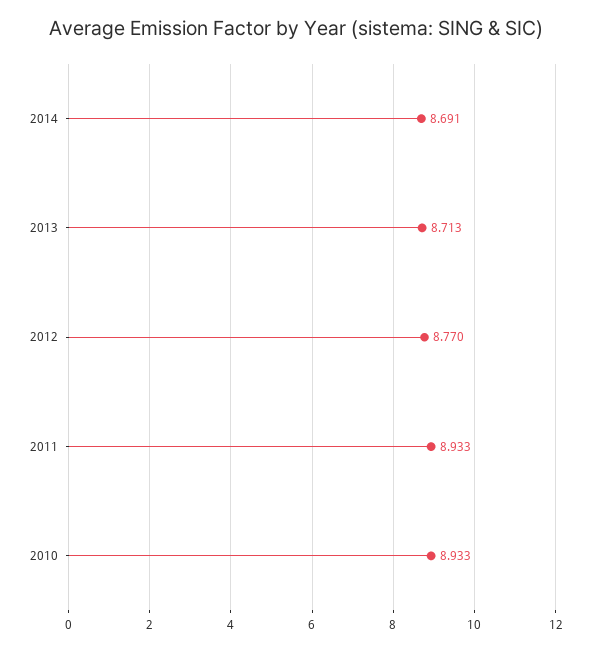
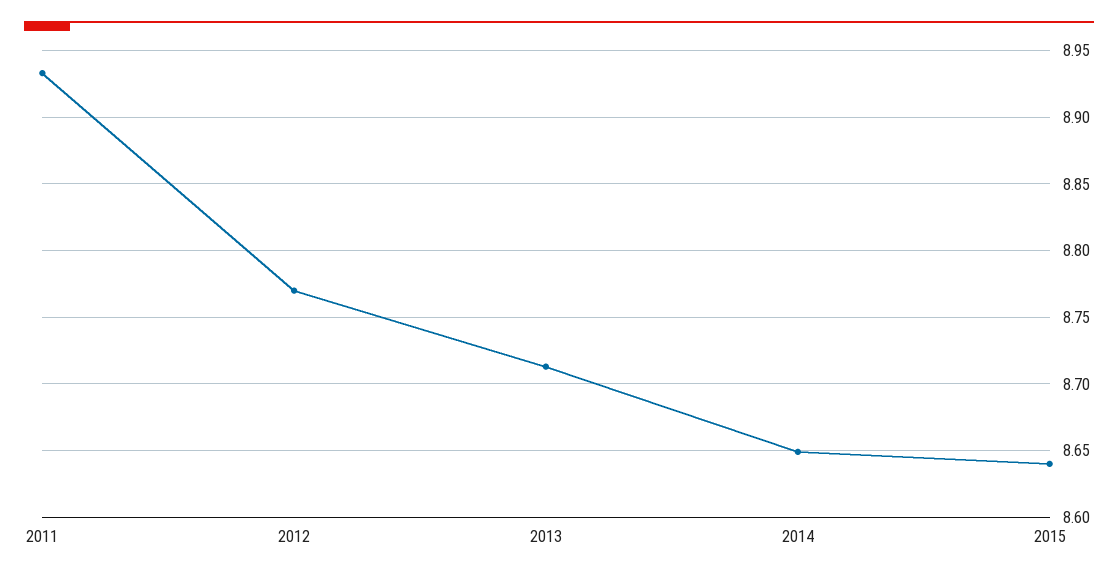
2014: 8.691 -> 8.65
2010: 8.933 -> none
2015: none -> 8.64

